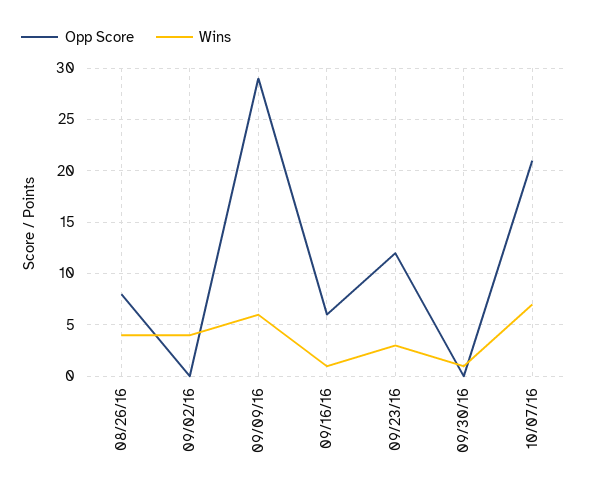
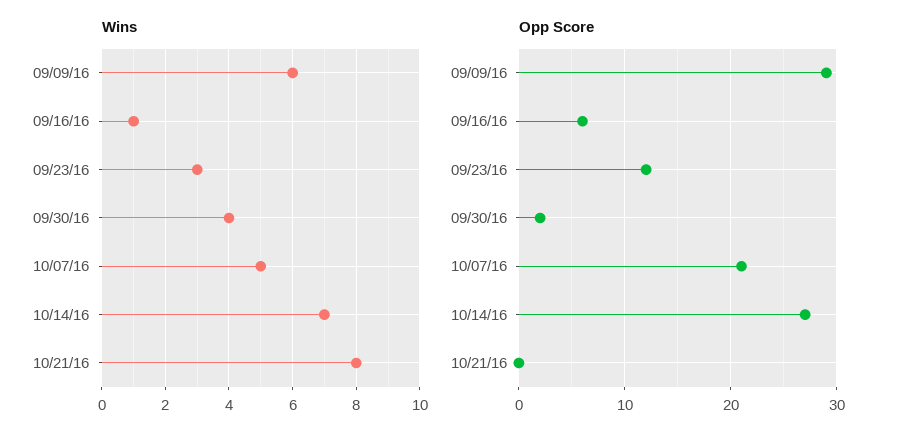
Opp Score, 08/26/16: 8 -> none
Wins, 08/26/16: 4 -> none
Opp Score, 09/02/16: 0 -> none
Wins, 09/02/16: 4 -> none
Opp Score, 09/30/16: 0 -> 2
Wins, 09/30/16: 1 -> 4
Wins, 10/07/16: 7 -> 5
Wins, 10/14/16: none -> 7
Wins, 10/21/16: none -> 8
Opp Score, 10/14/16: none -> 27
Opp Score, 10/21/16: none -> 0

